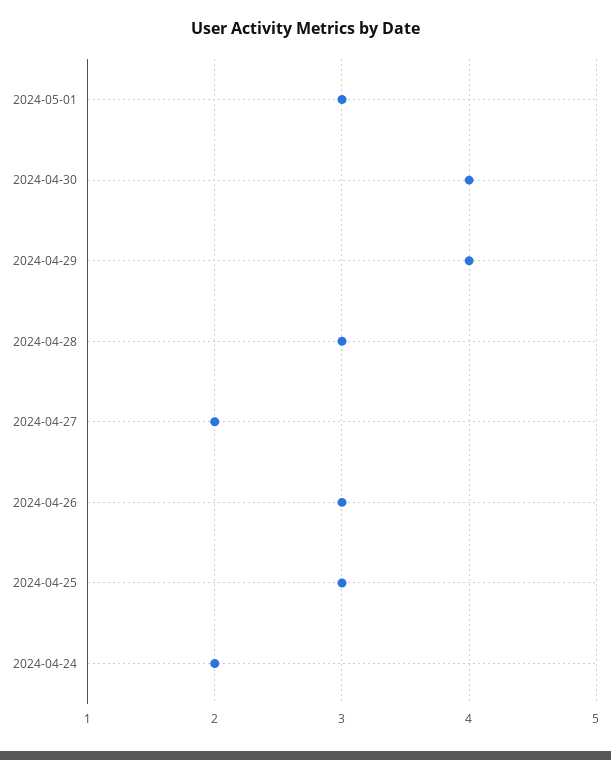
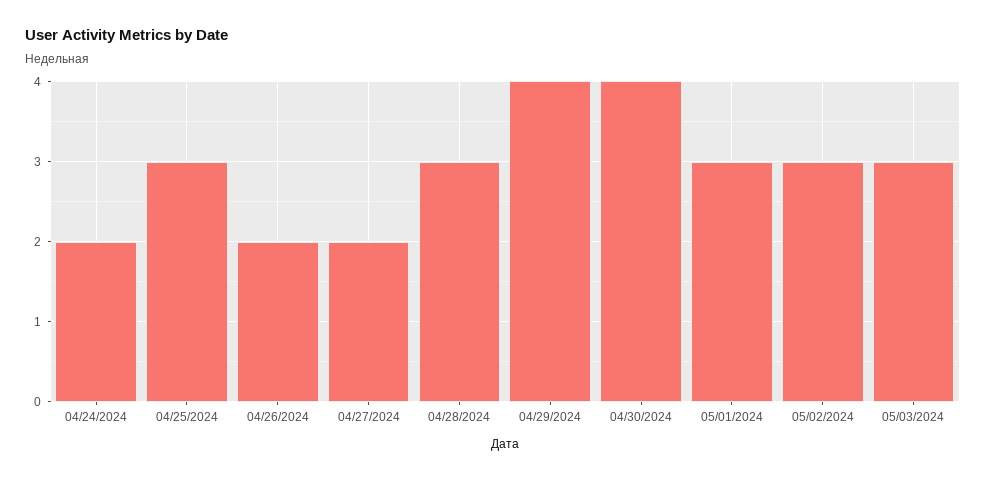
2024-04-26: 3 -> 2
05/02/2024: none -> 3
05/03/2024: none -> 3

